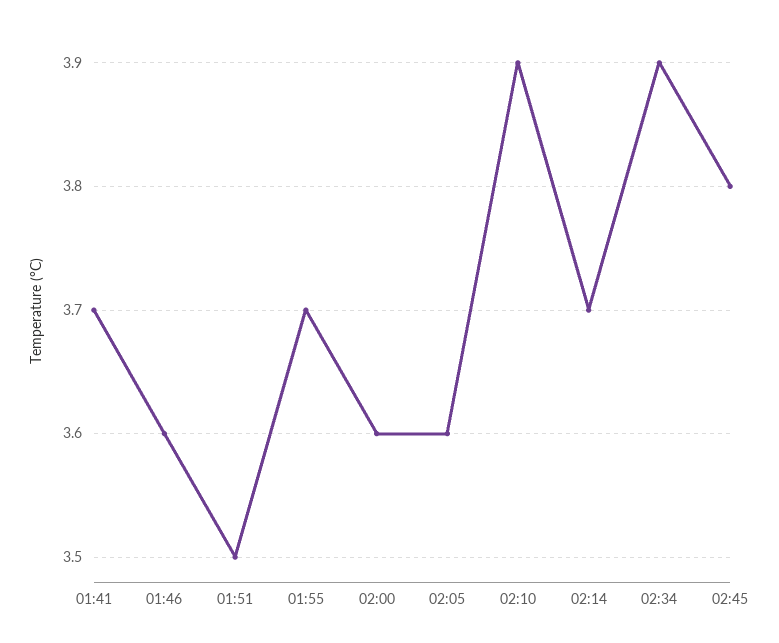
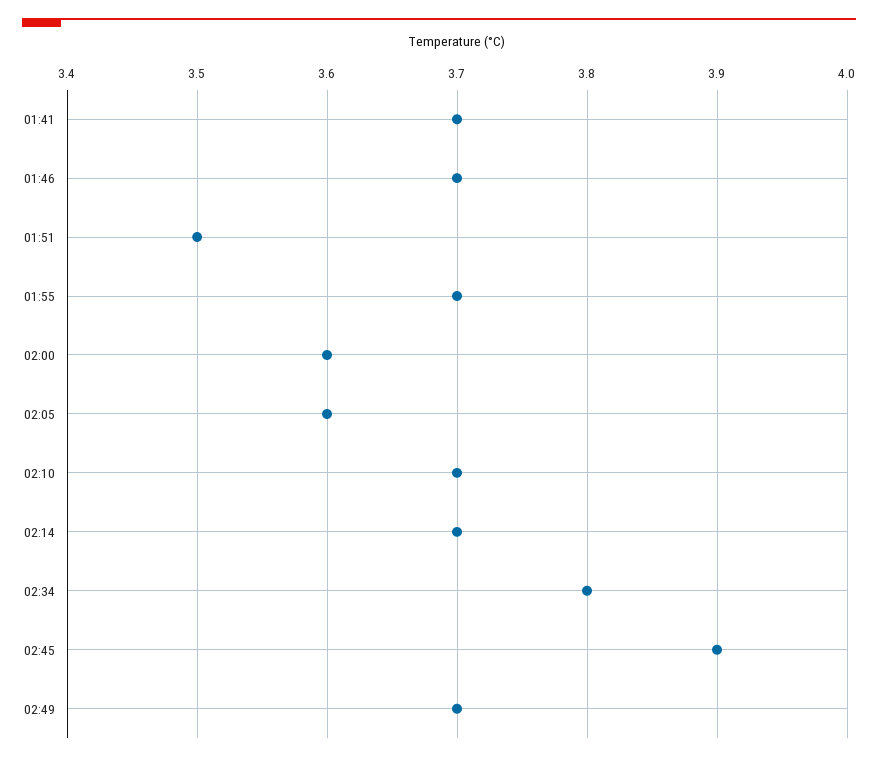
01:46: 3.6 -> 3.7
02:10: 3.9 -> 3.7
02:34: 3.9 -> 3.8
02:45: 3.8 -> 3.9
02:49: none -> 3.7

